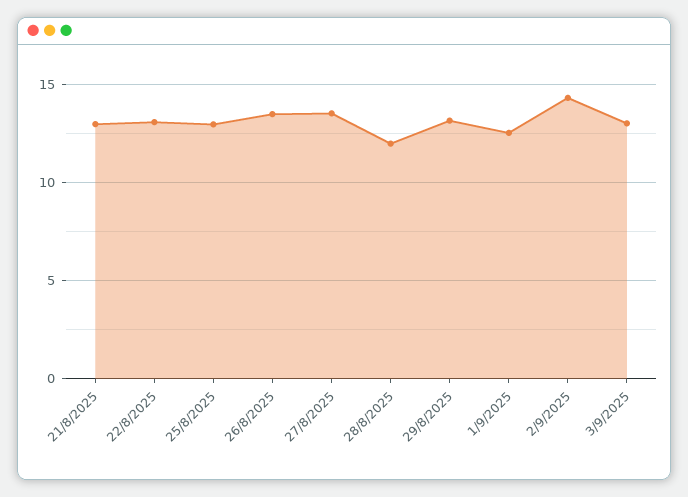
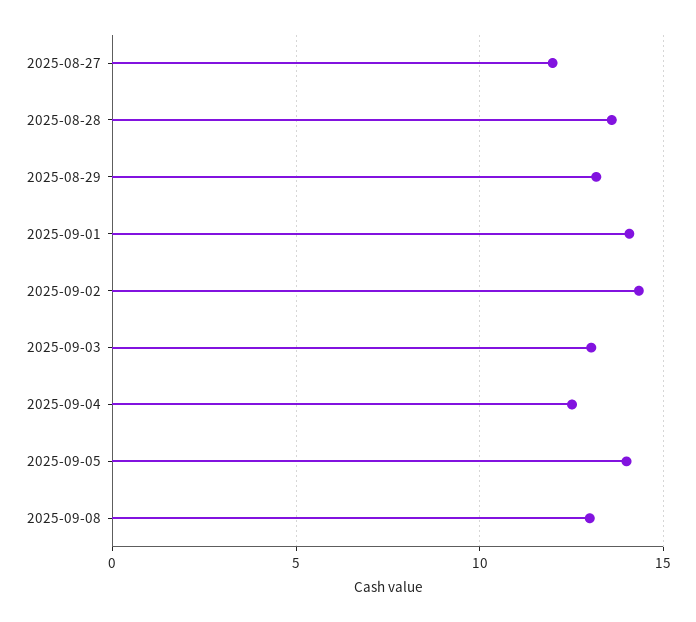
21/8/2025: 13 -> none
22/8/2025: 13 -> none
25/8/2025: 13 -> none
26/8/2025: 13.5 -> none
27/8/2025: 13.5 -> 12
28/8/2025: 12 -> 13.5
1/9/2025: 12.5 -> 14
2025-09-04: none -> 12.5
2025-09-05: none -> 14
2025-09-08: none -> 13

